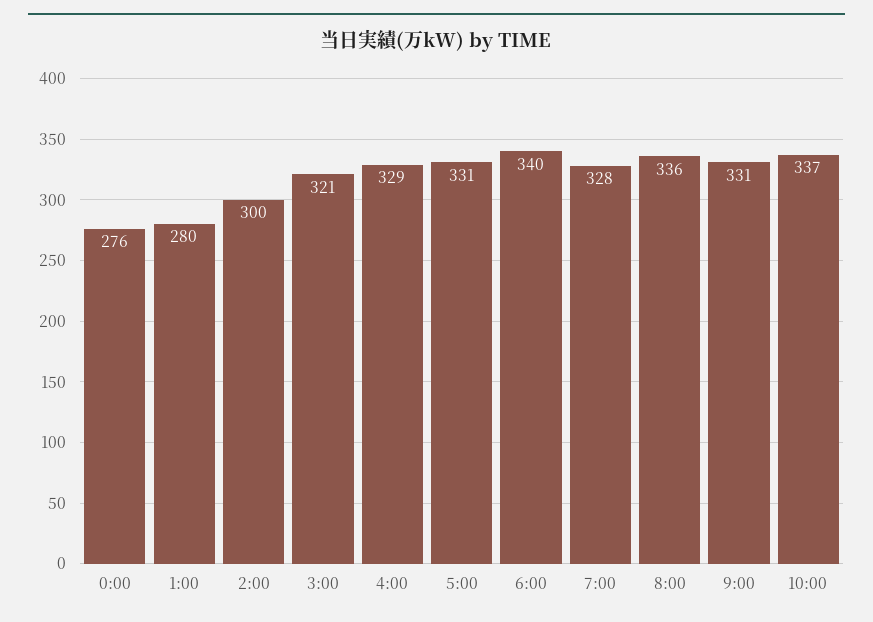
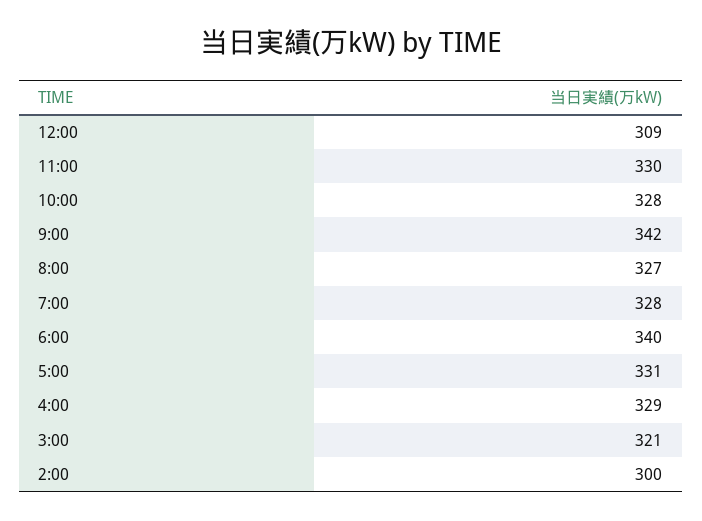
0:00: 276 -> none
1:00: 280 -> none
8:00: 336 -> 327
9:00: 331 -> 342
10:00: 337 -> 328
12:00: none -> 309
11:00: none -> 330

